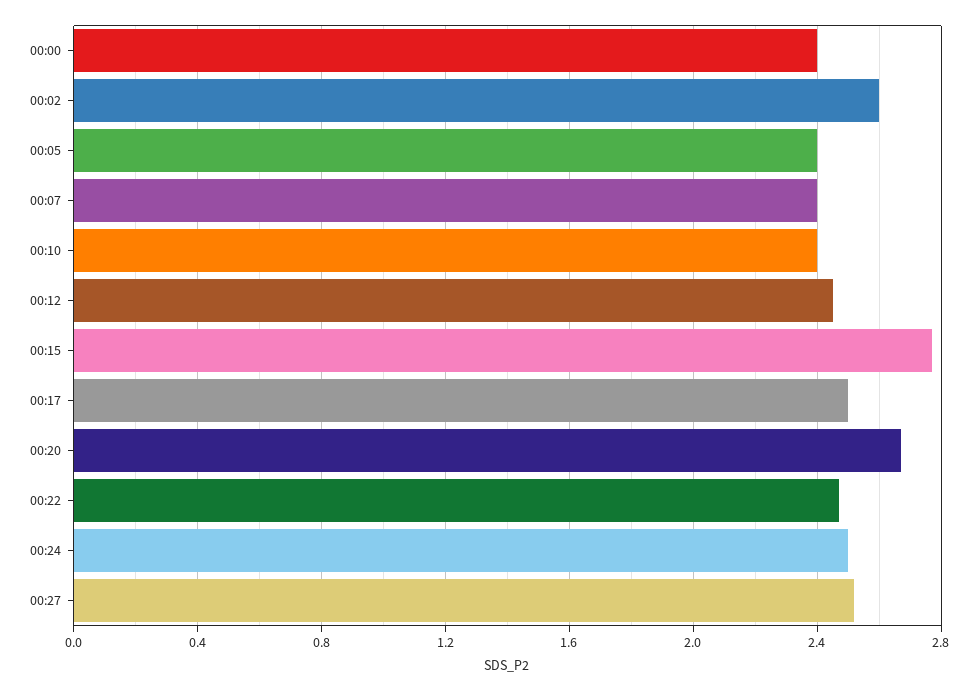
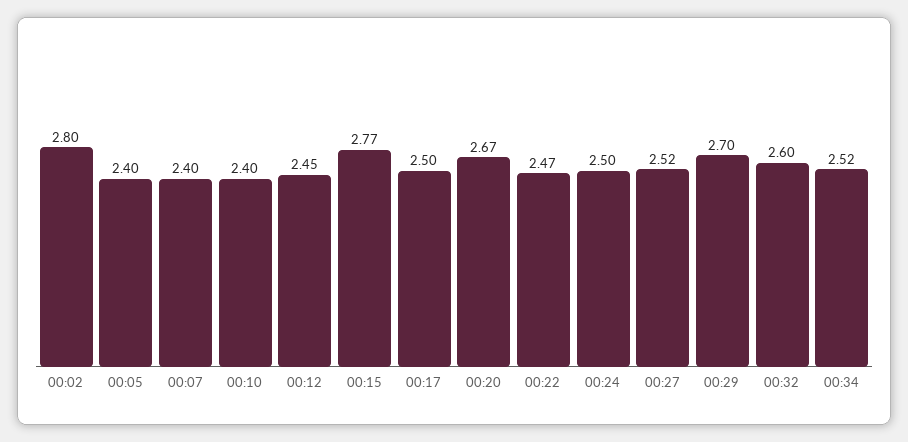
00:00: 2.4 -> none
00:02: 2.6 -> 2.8
00:29: none -> 2.7
00:32: none -> 2.6
00:34: none -> 2.52

